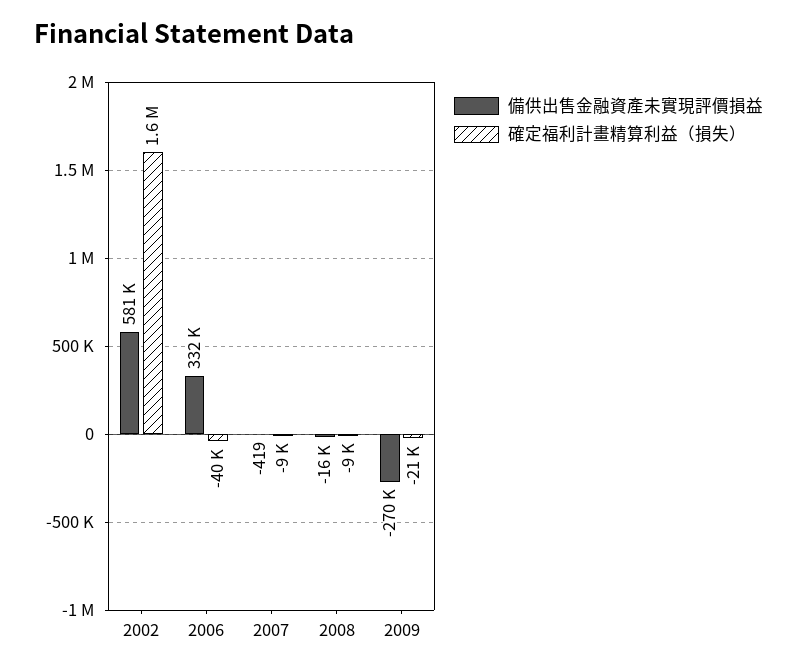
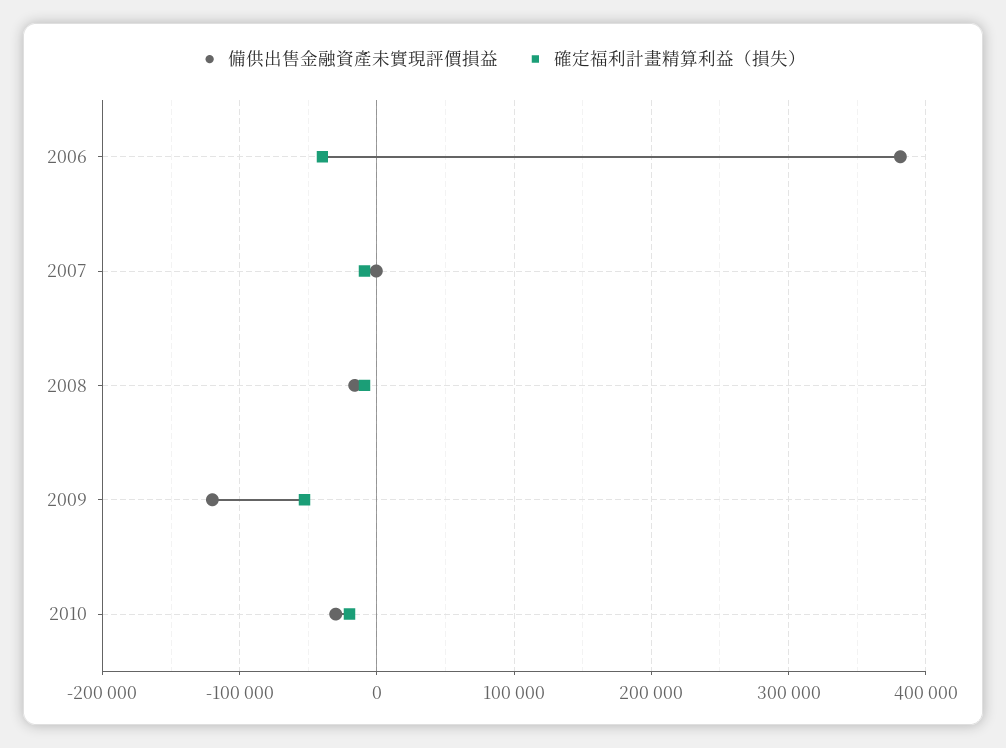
備供出售金融資產未實現評價損益, 2002: 581000 -> none
確定福利計畫精算利益（損失）, 2002: 1600000 -> none
備供出售金融資產未實現評價損益, 2006: 332000 -> 380000
備供出售金融資產未實現評價損益, 2009: -270000 -> -120000
確定福利計畫精算利益（損失）, 2009: -21000 -> -50000
備供出售金融資產未實現評價損益, 2010: none -> -30000
確定福利計畫精算利益（損失）, 2010: none -> -20000

